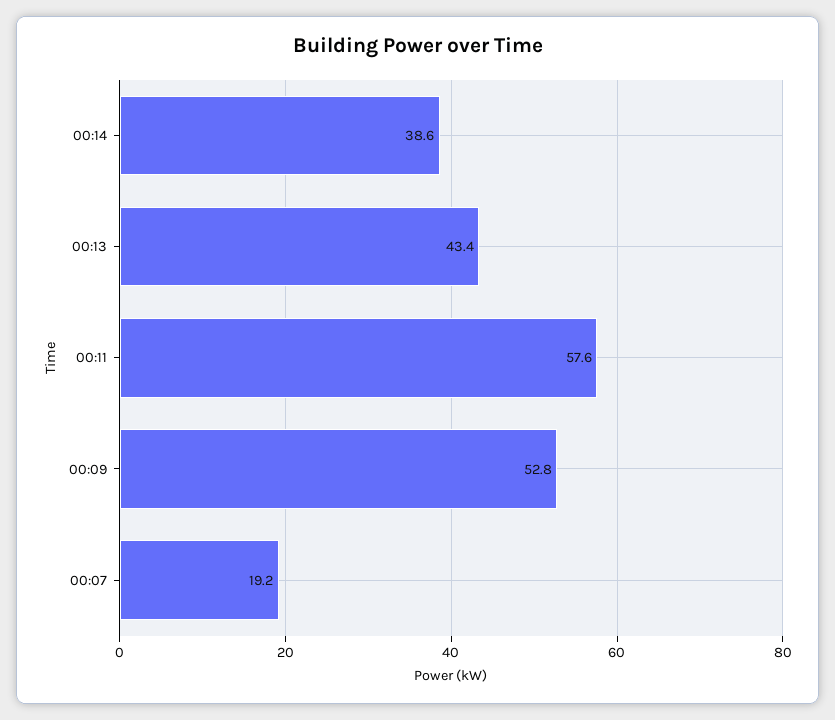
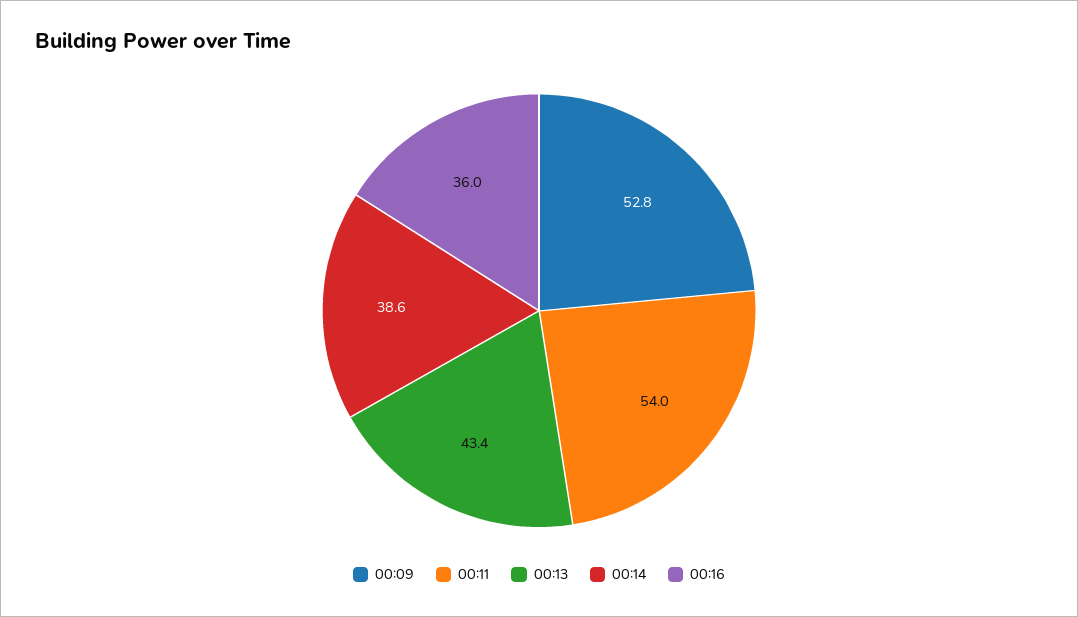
00:11: 57.6 -> 54
00:07: 19.2 -> none
00:16: none -> 36

